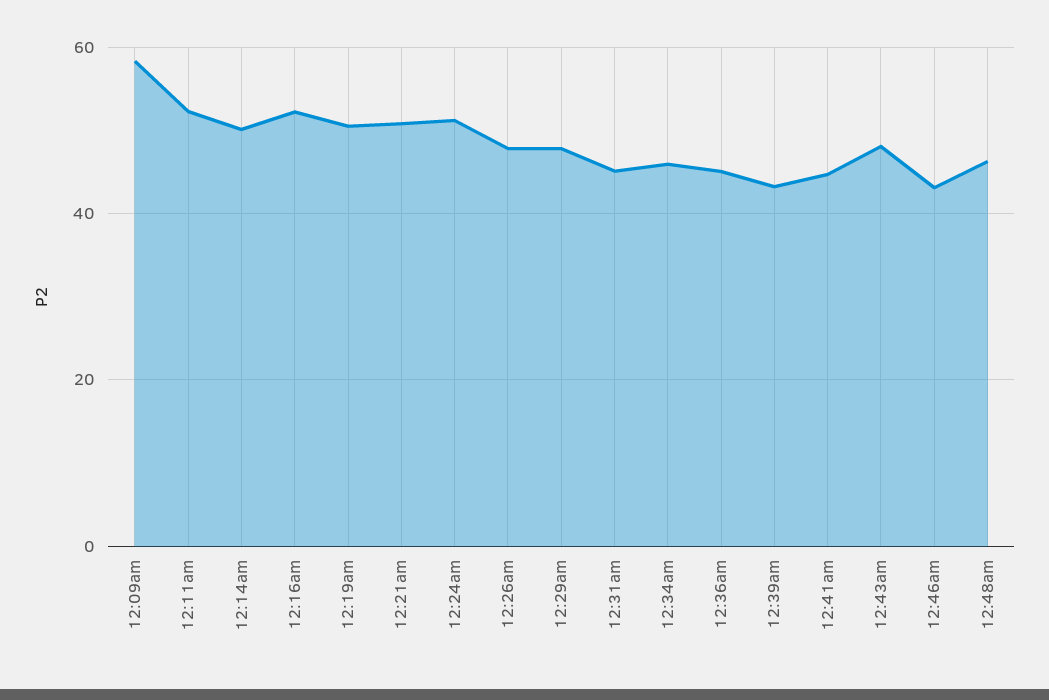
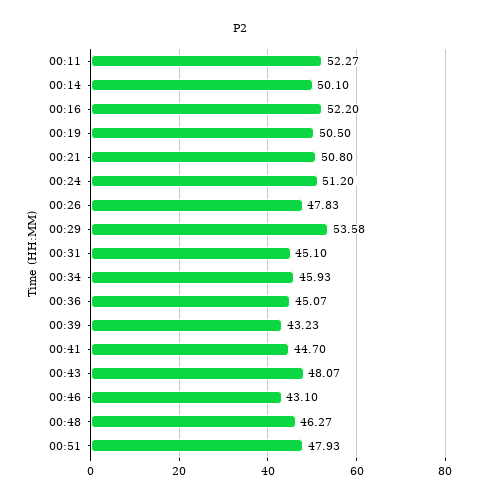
12:09am: 58 -> none
12:29am: 48 -> 53.58
00:51: none -> 47.93

